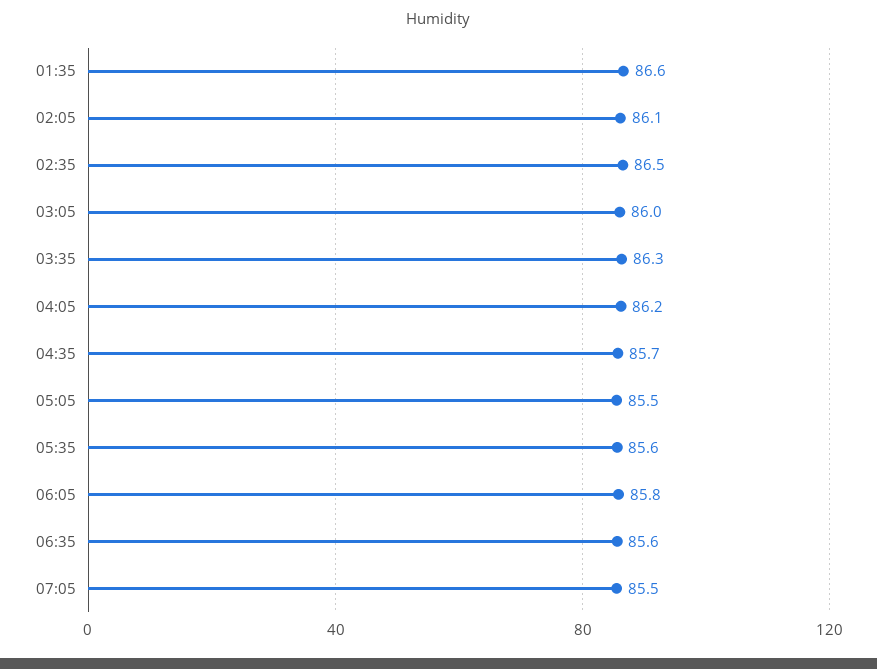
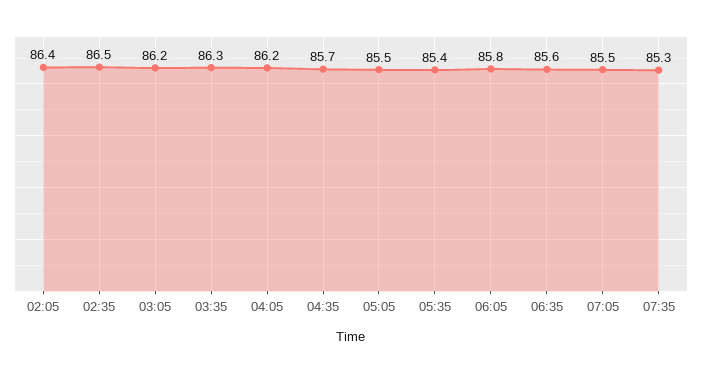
01:35: 86.6 -> none
02:05: 86.1 -> 86.4
03:05: 86 -> 86.2
05:35: 85.6 -> 85.4
07:35: none -> 85.3

